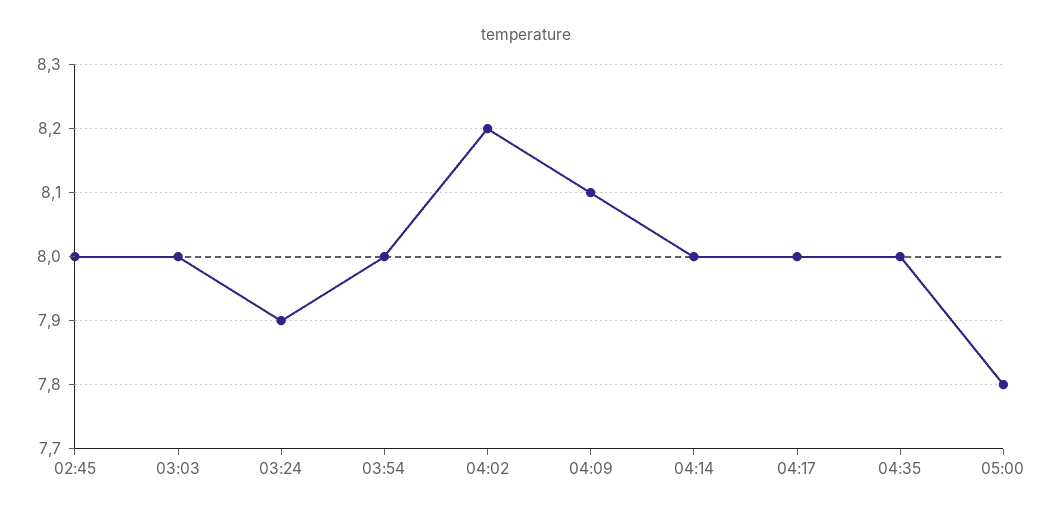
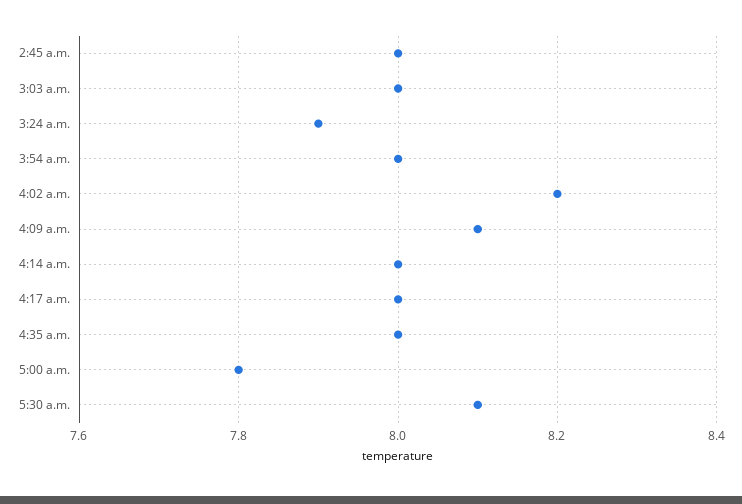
5:30 a.m.: none -> 8.1

